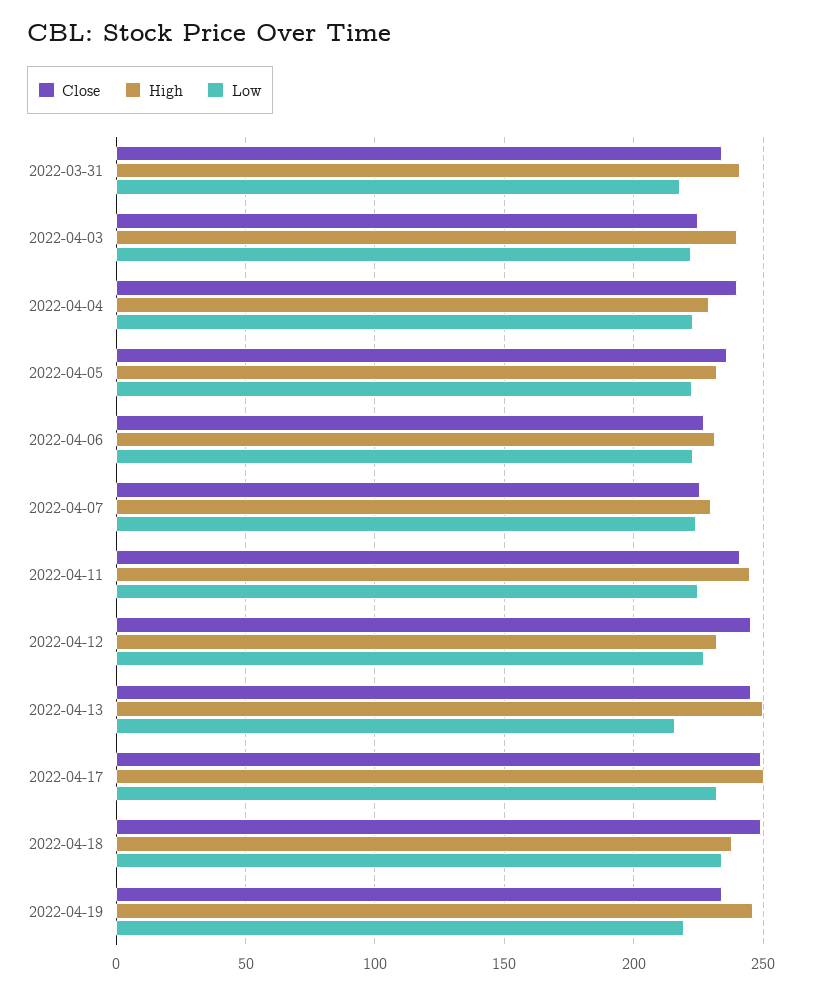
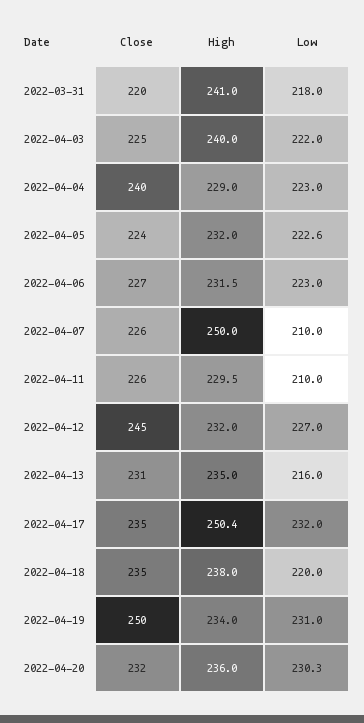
Close, 2022-03-31: 235 -> 220
Close, 2022-04-05: 235 -> 224
High, 2022-04-07: 230 -> 250
Low, 2022-04-07: 225 -> 210
Close, 2022-04-11: 240 -> 226
High, 2022-04-11: 245 -> 229.5
Low, 2022-04-11: 225 -> 210
Close, 2022-04-13: 245 -> 231
High, 2022-04-13: 250 -> 235
Close, 2022-04-17: 250 -> 235
Close, 2022-04-18: 250 -> 235
Low, 2022-04-18: 235 -> 220
Close, 2022-04-19: 235 -> 250
High, 2022-04-19: 245 -> 234
Low, 2022-04-19: 220 -> 231
Close, 2022-04-20: none -> 232
High, 2022-04-20: none -> 236
Low, 2022-04-20: none -> 230.3

